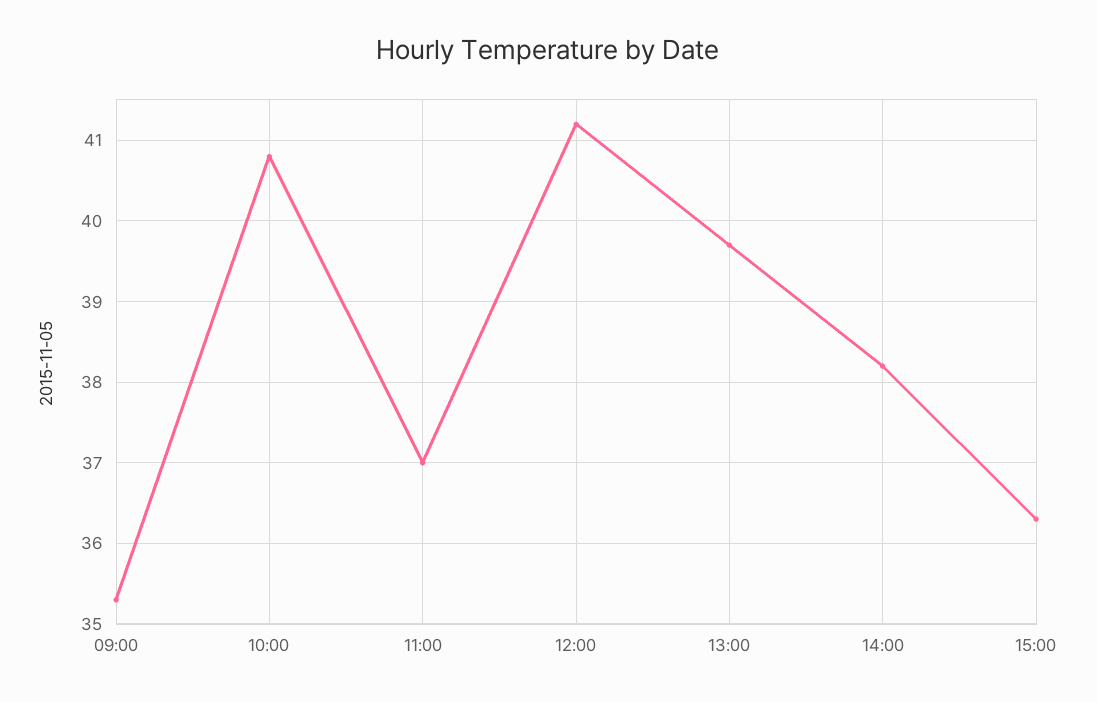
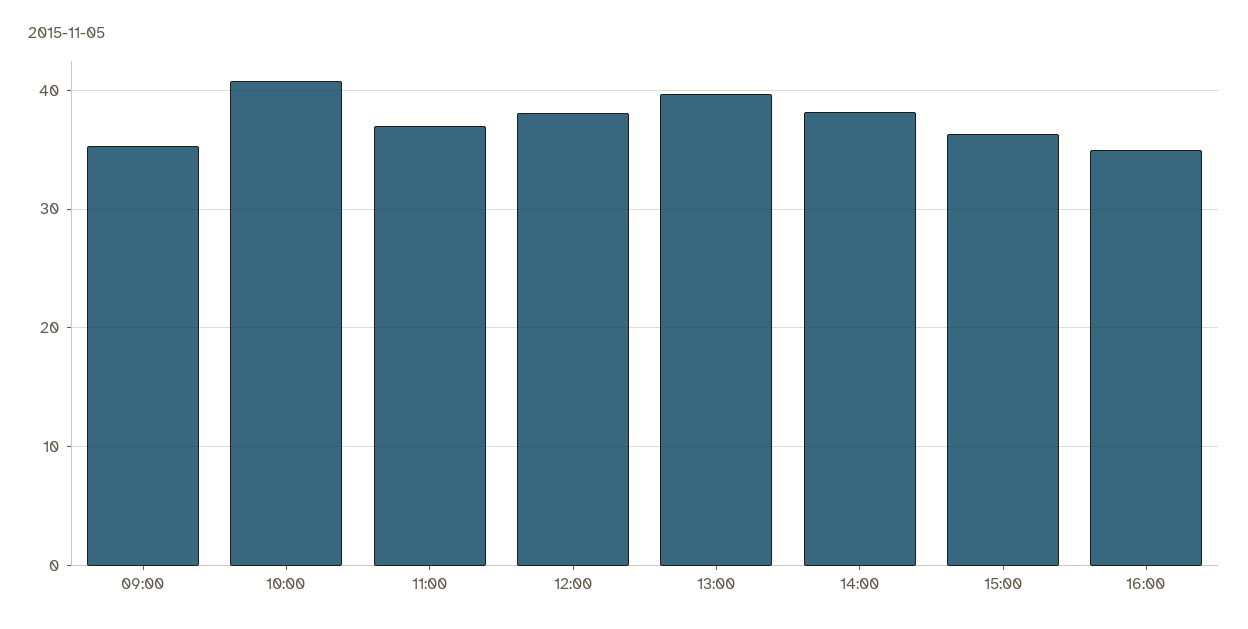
12:00: 41.2 -> 38
16:00: none -> 35

